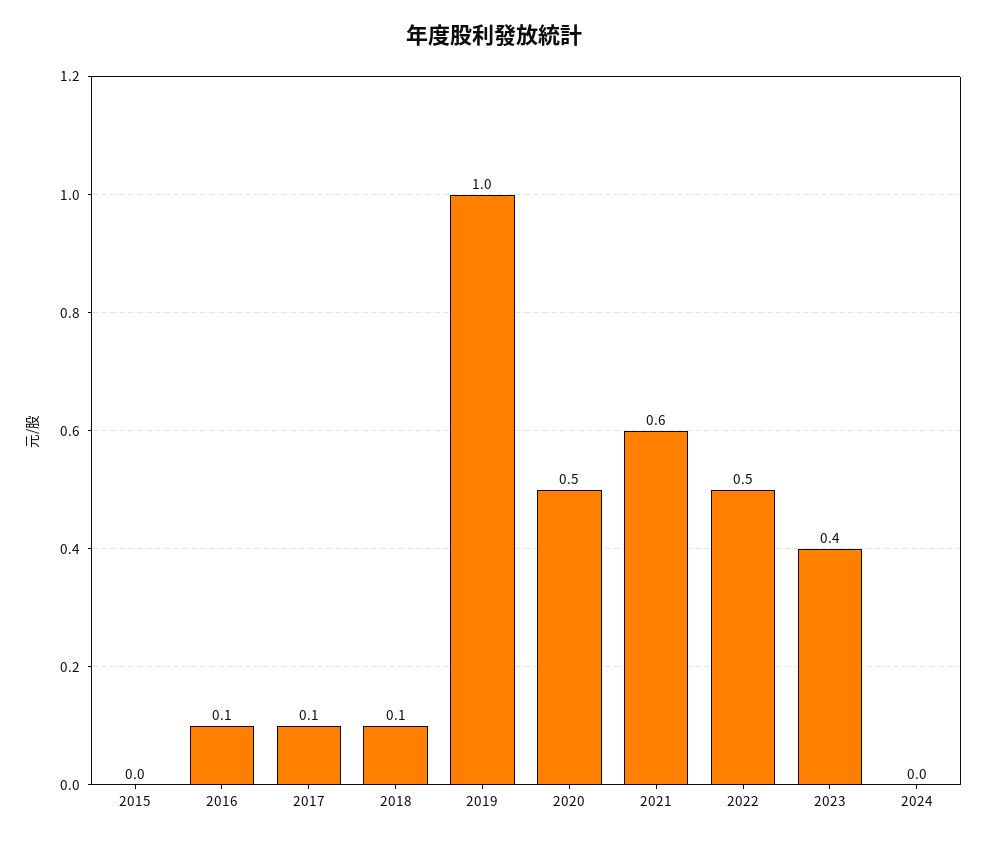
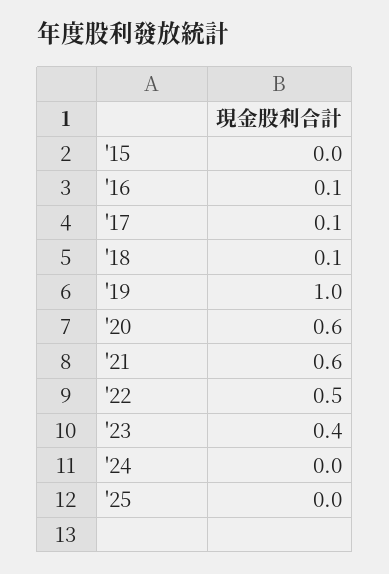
2020: 0.5 -> 0.6
'25: none -> 0

